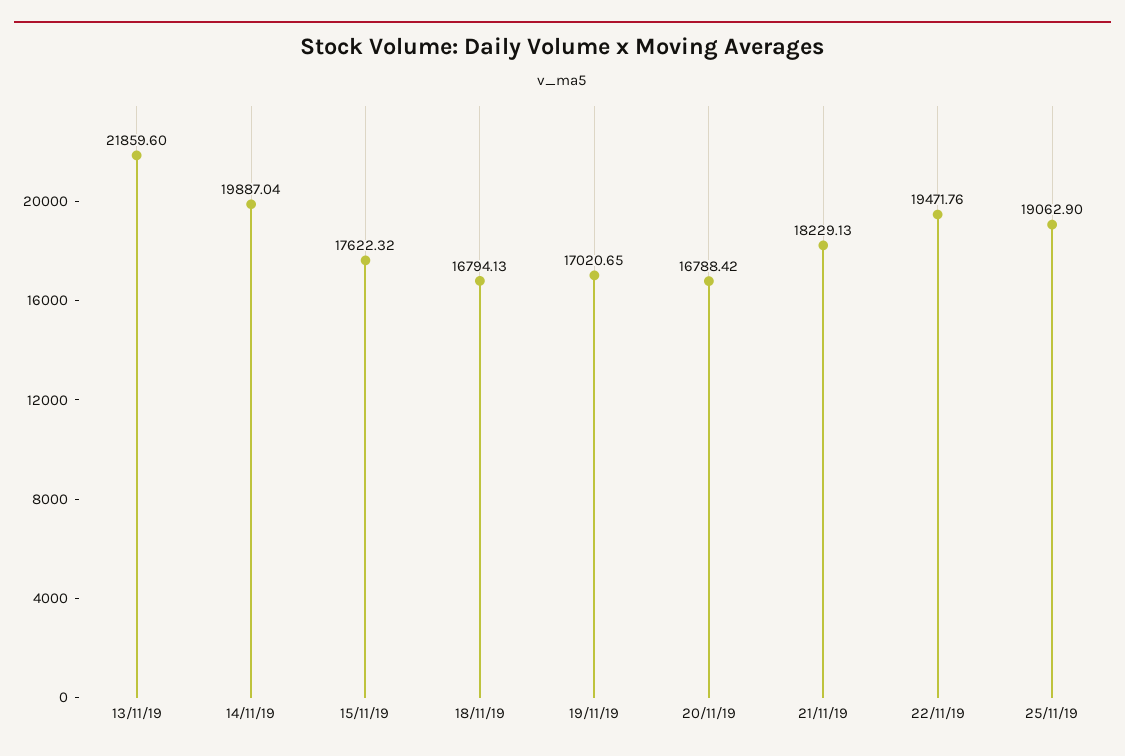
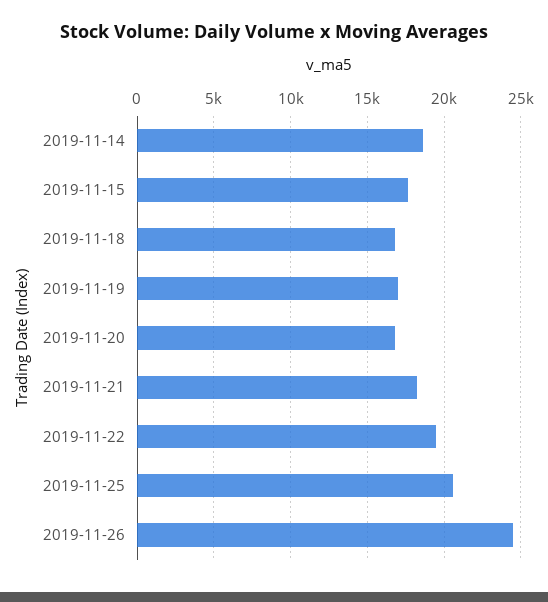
13/11/19: 21859.6 -> none
14/11/19: 19887.04 -> 18500
25/11/19: 19062.9 -> 20500
2019-11-26: none -> 24500

